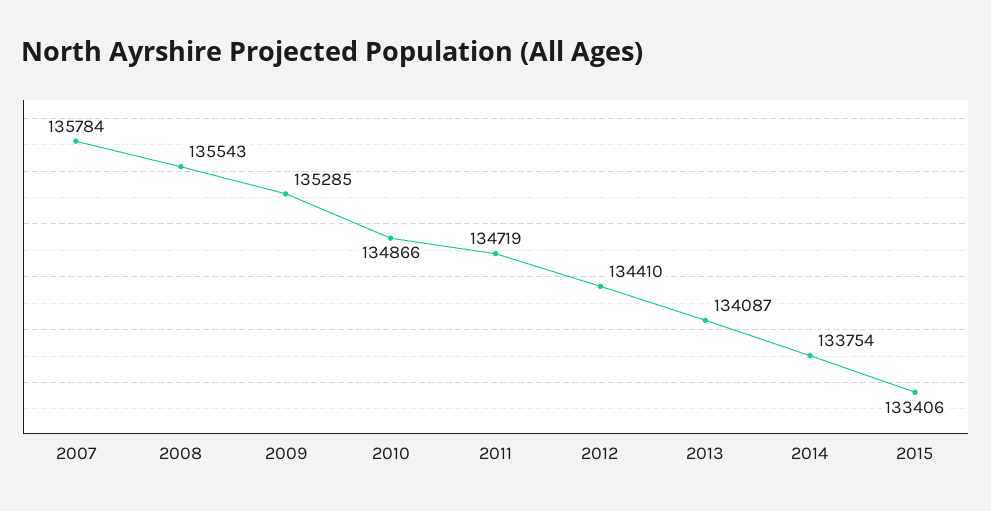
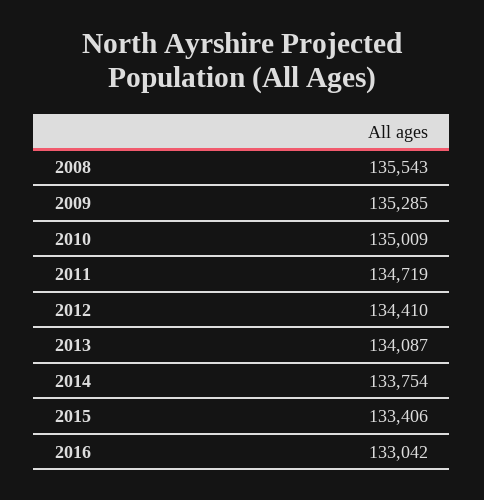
2007: 135784 -> none
2010: 134866 -> 135009
2016: none -> 133042

